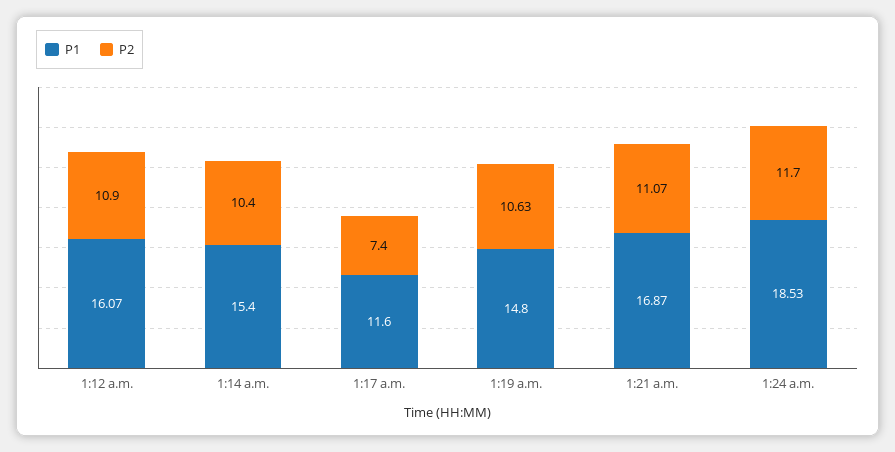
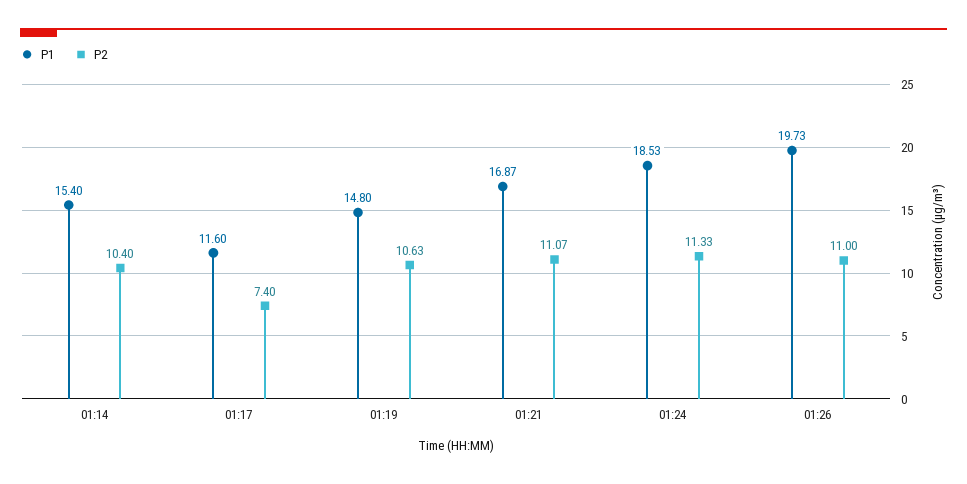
P1, 1:12 a.m.: 16.07 -> none
P2, 1:12 a.m.: 10.9 -> none
P2, 1:24 a.m.: 11.7 -> 11.33
P1, 01:26: none -> 19.73
P2, 01:26: none -> 11

